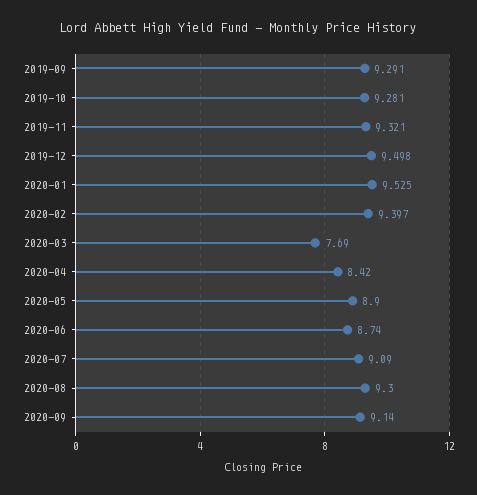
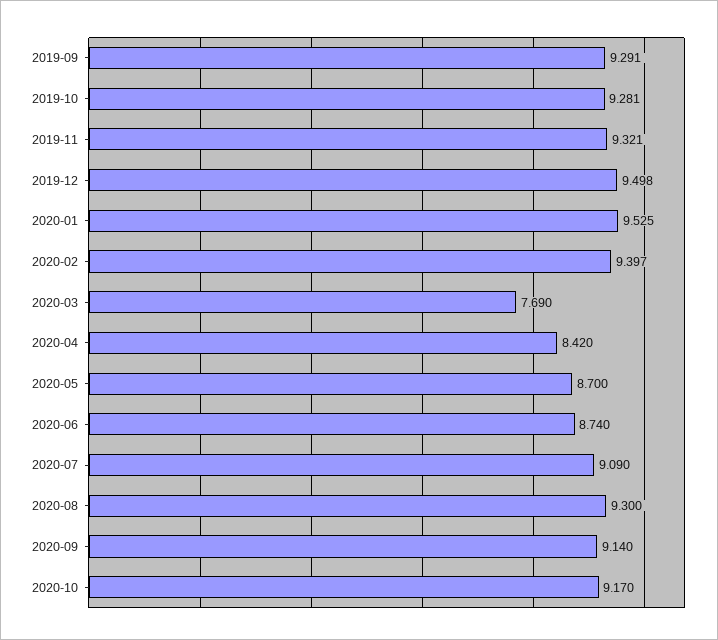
2020-05: 8.9 -> 8.7
2020-10: none -> 9.17

